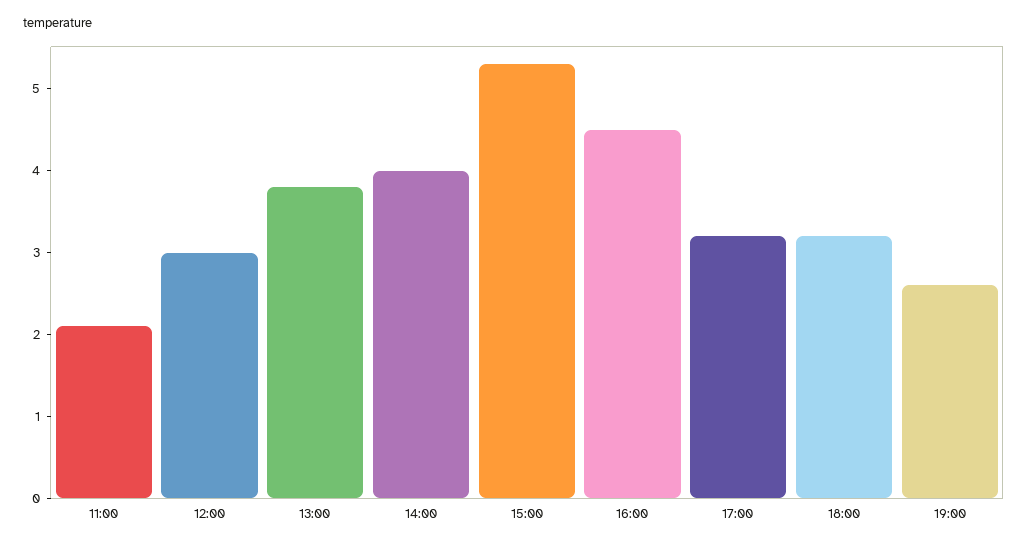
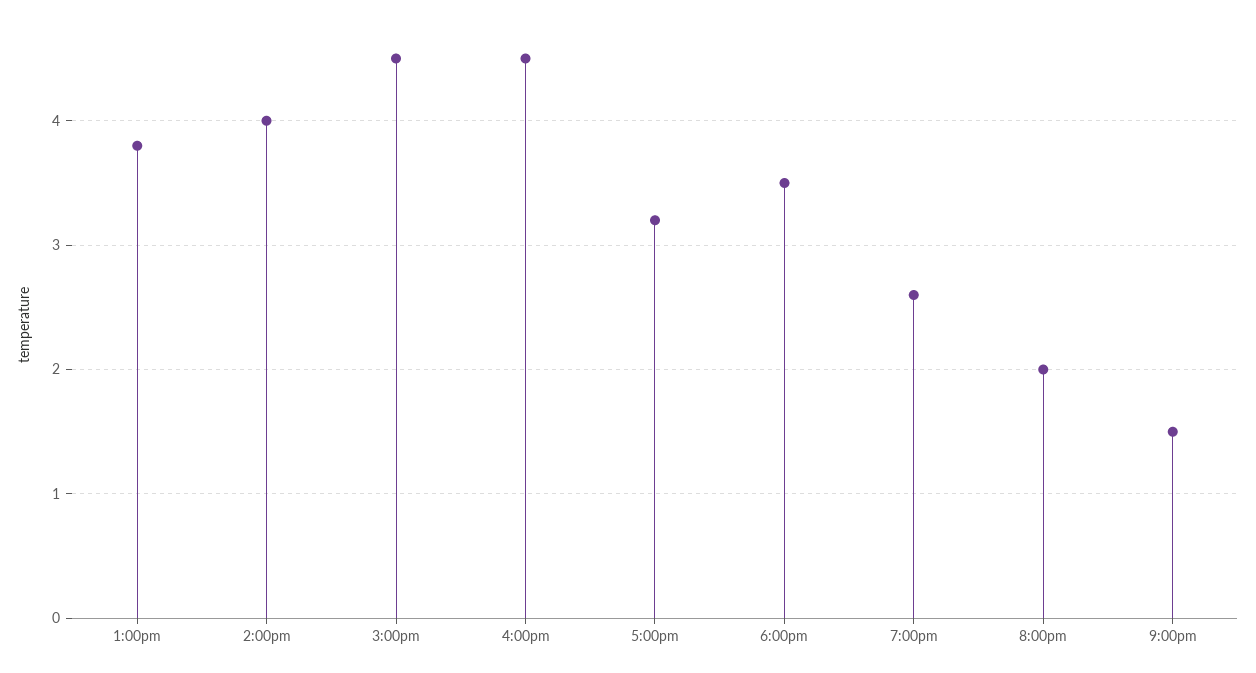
11:00: 2.1 -> none
12:00: 3 -> none
15:00: 5.3 -> 4.5
18:00: 3.2 -> 3.5
8:00pm: none -> 2
9:00pm: none -> 1.5

